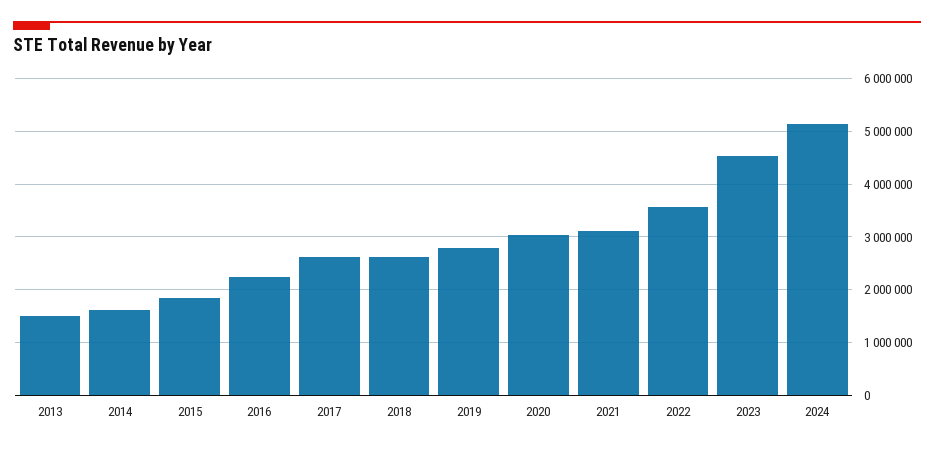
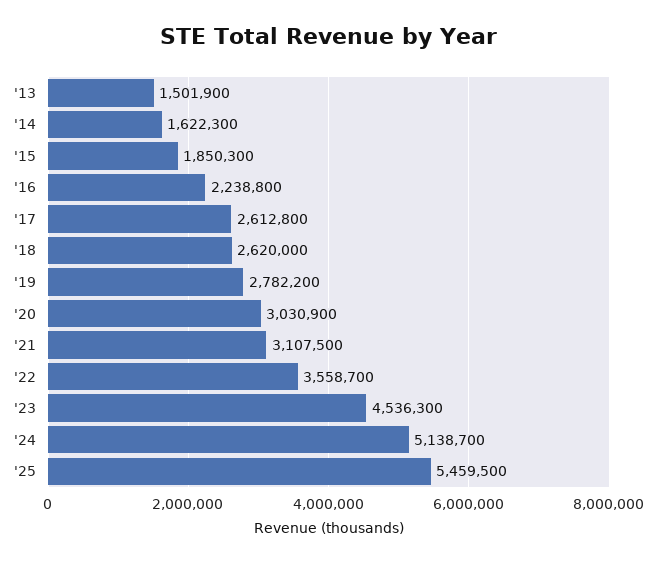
'25: none -> 5459500

